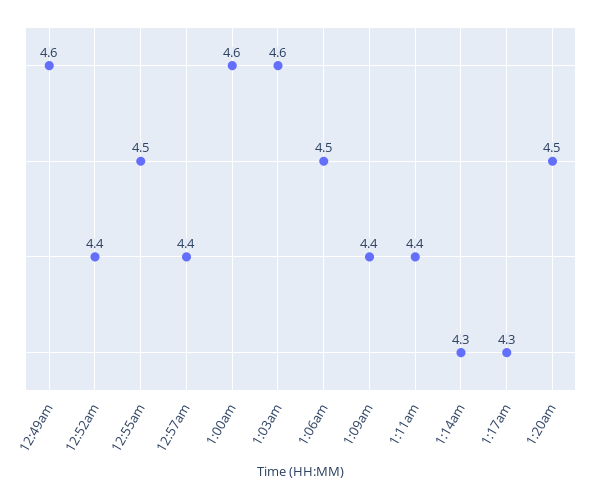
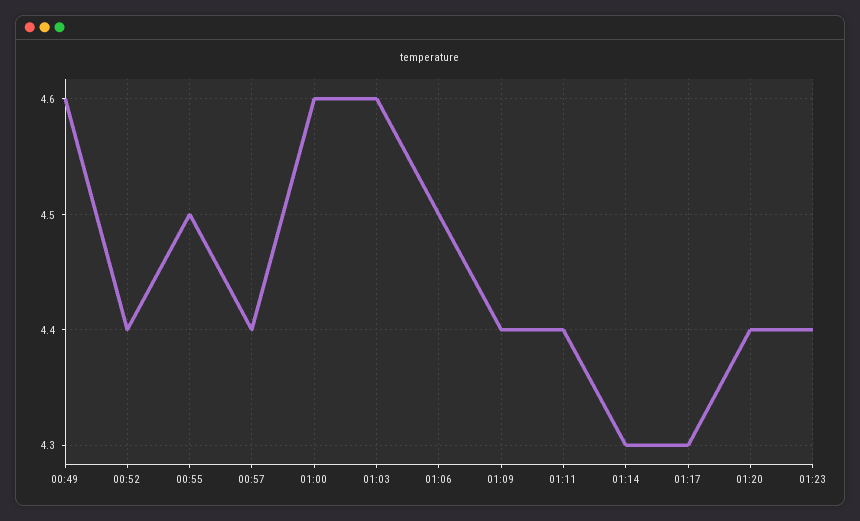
1:20am: 4.5 -> 4.4
01:23: none -> 4.4

